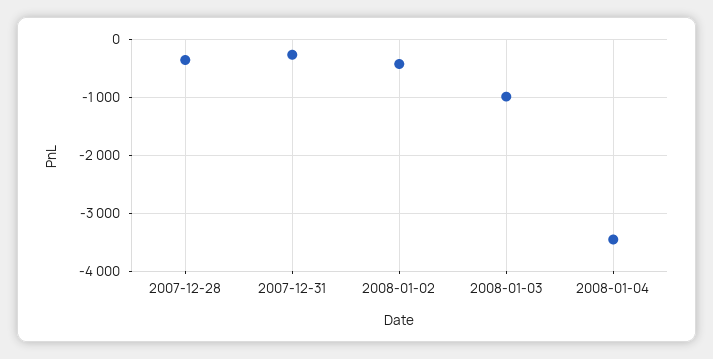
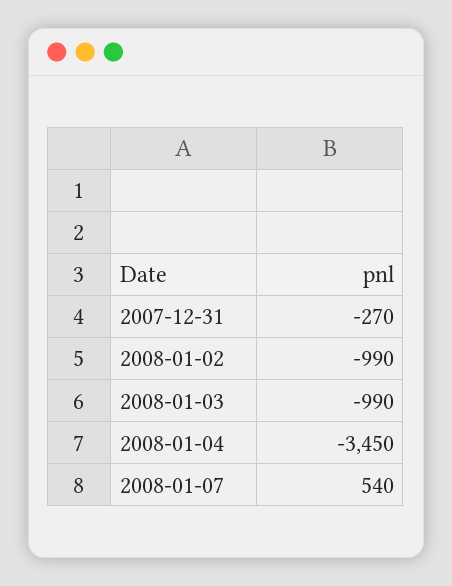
2007-12-28: -400 -> none
2008-01-02: -400 -> -990
2008-01-07: none -> 540

